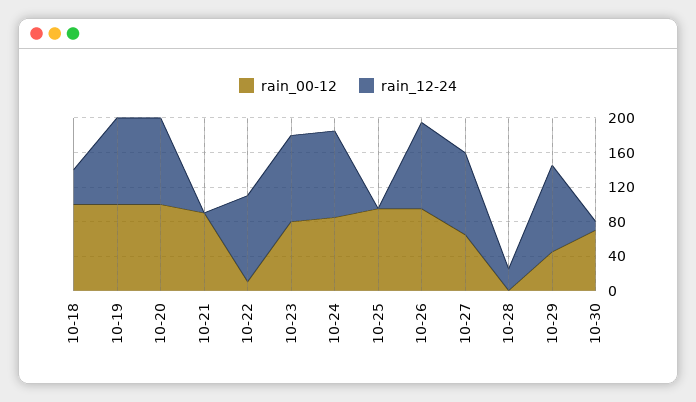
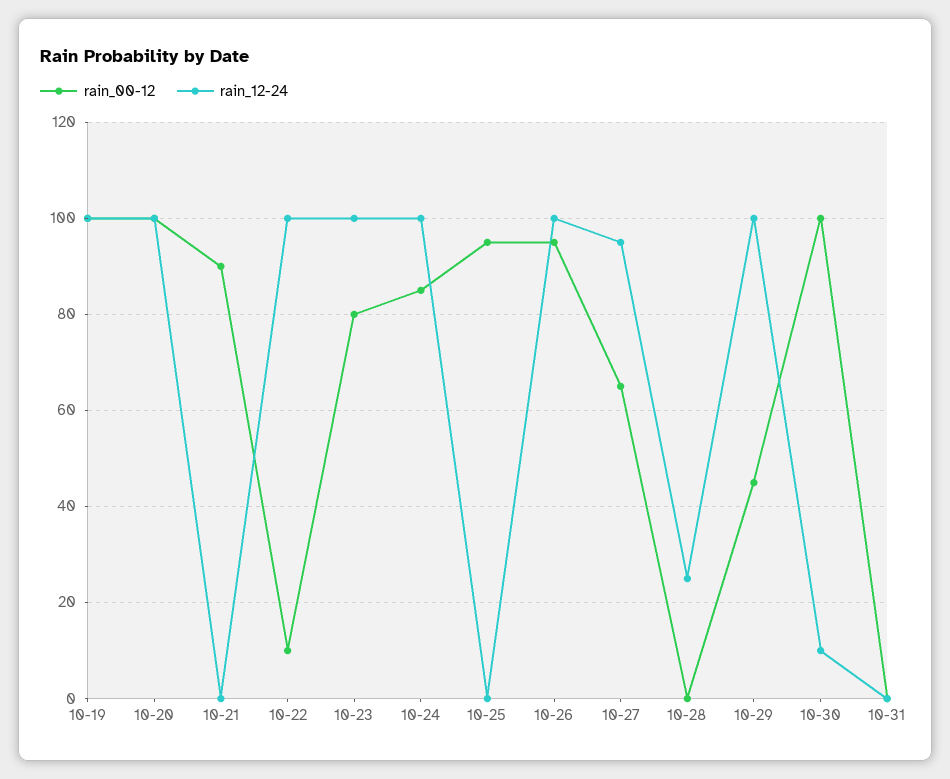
rain_00-12, 10-18: 100 -> none
rain_12-24, 10-18: 40 -> none
rain_00-12, 10-30: 70 -> 100
rain_00-12, 10-31: none -> 0
rain_12-24, 10-31: none -> 0

